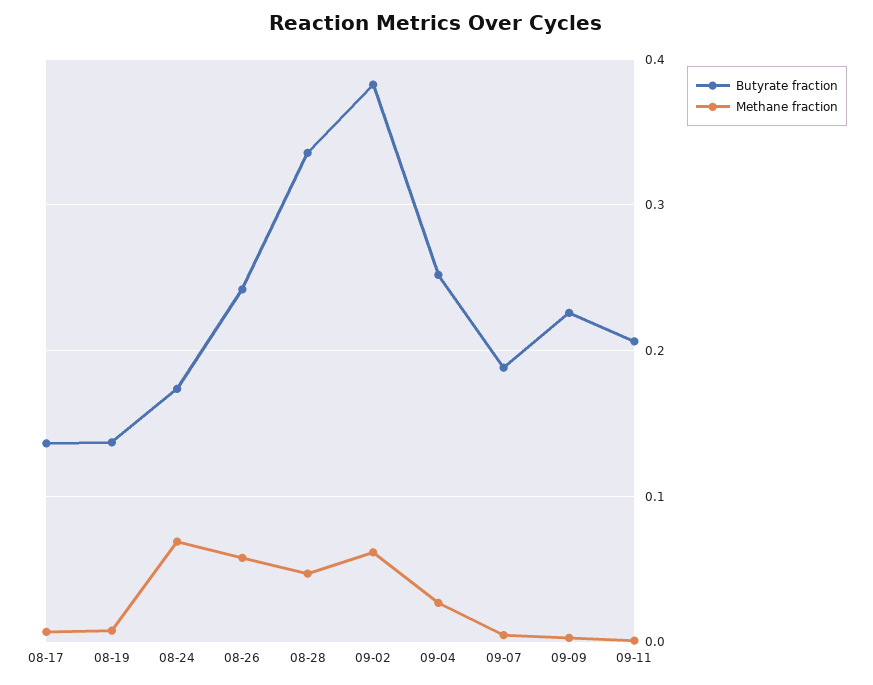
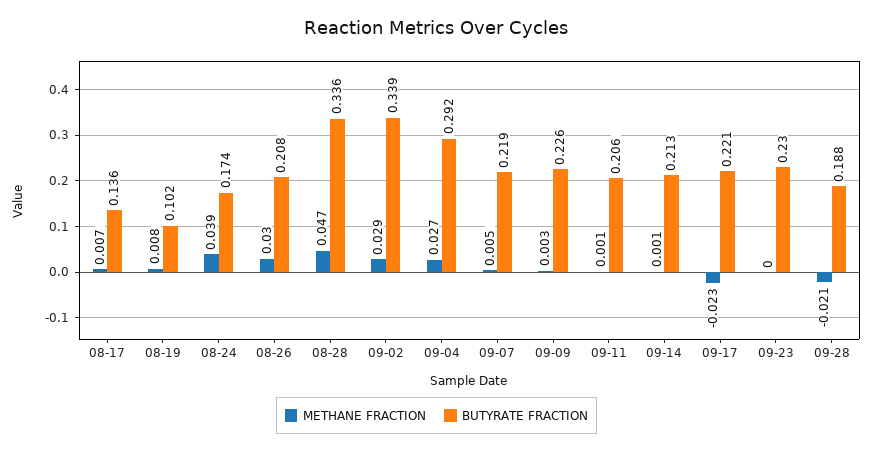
Butyrate fraction, 08-19: 0.14 -> 0.102
Methane fraction, 08-24: 0.07 -> 0.039
Butyrate fraction, 08-26: 0.24 -> 0.208
Methane fraction, 08-26: 0.06 -> 0.03
Butyrate fraction, 09-02: 0.38 -> 0.339
Methane fraction, 09-02: 0.06 -> 0.029
Butyrate fraction, 09-04: 0.25 -> 0.292
Butyrate fraction, 09-07: 0.19 -> 0.219
Methane fraction, 09-14: none -> 0.001
Butyrate fraction, 09-14: none -> 0.213
Methane fraction, 09-17: none -> -0.023
Butyrate fraction, 09-17: none -> 0.221
Methane fraction, 09-23: none -> 0
Butyrate fraction, 09-23: none -> 0.23
Methane fraction, 09-28: none -> -0.021
Butyrate fraction, 09-28: none -> 0.188

